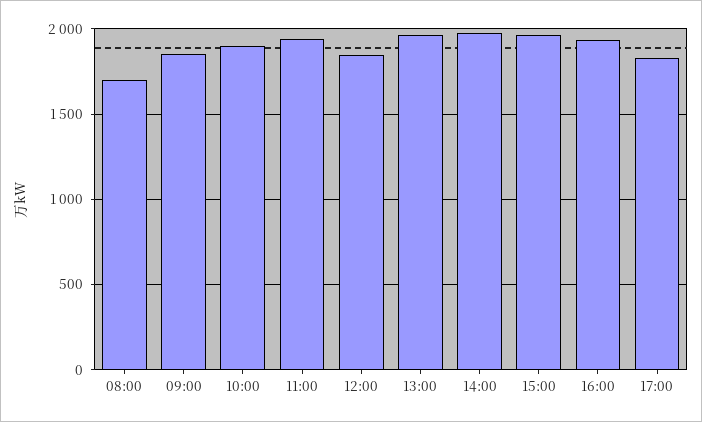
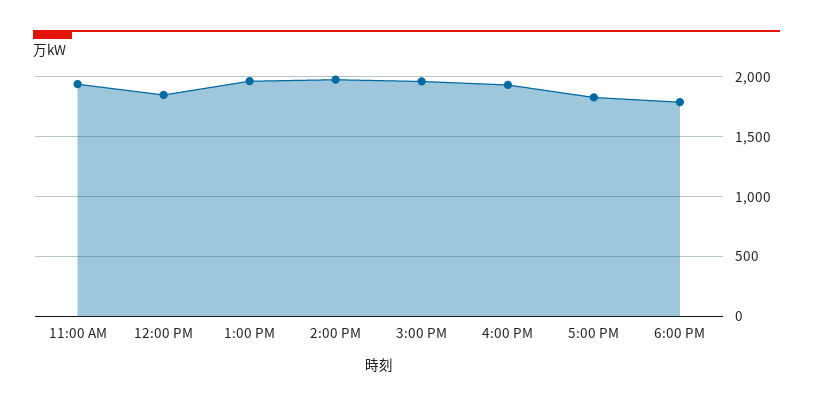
08:00: 1700 -> none
09:00: 1850 -> none
10:00: 1900 -> none
6:00 PM: none -> 1800

